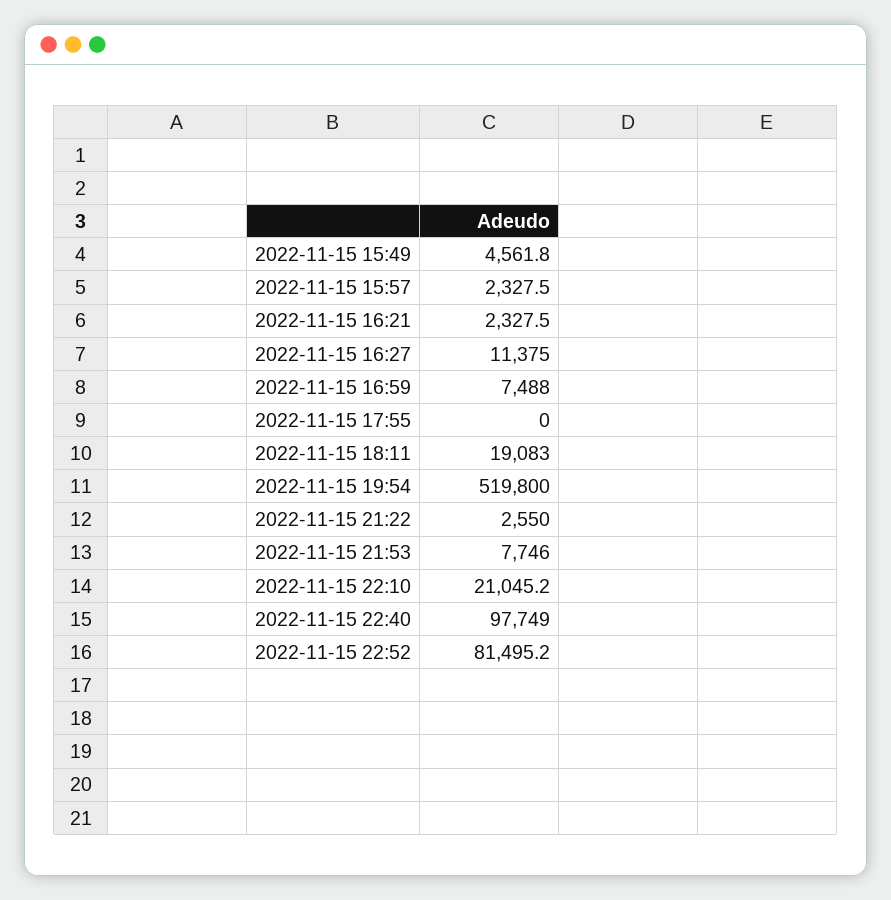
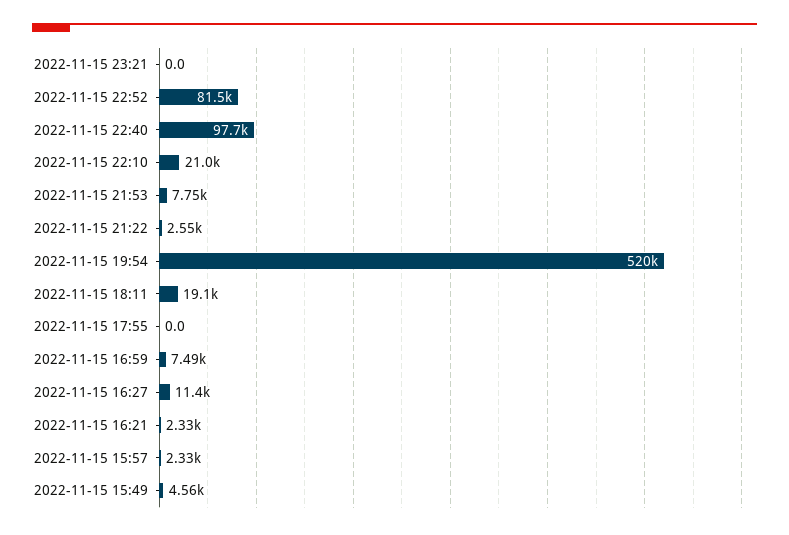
2022-11-15 23:21: none -> 0

